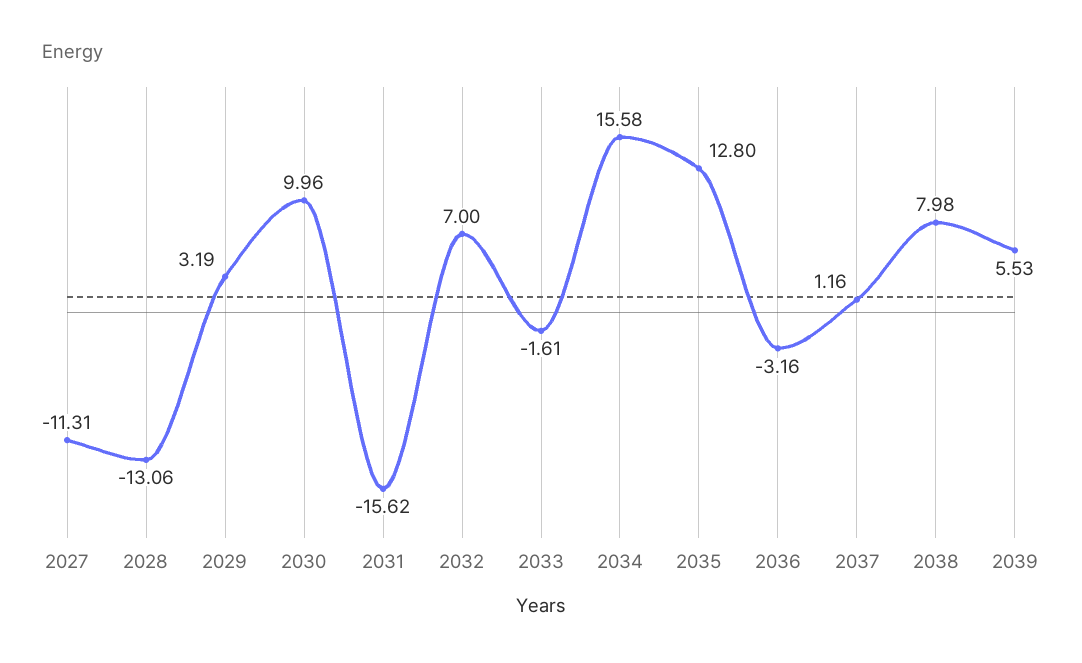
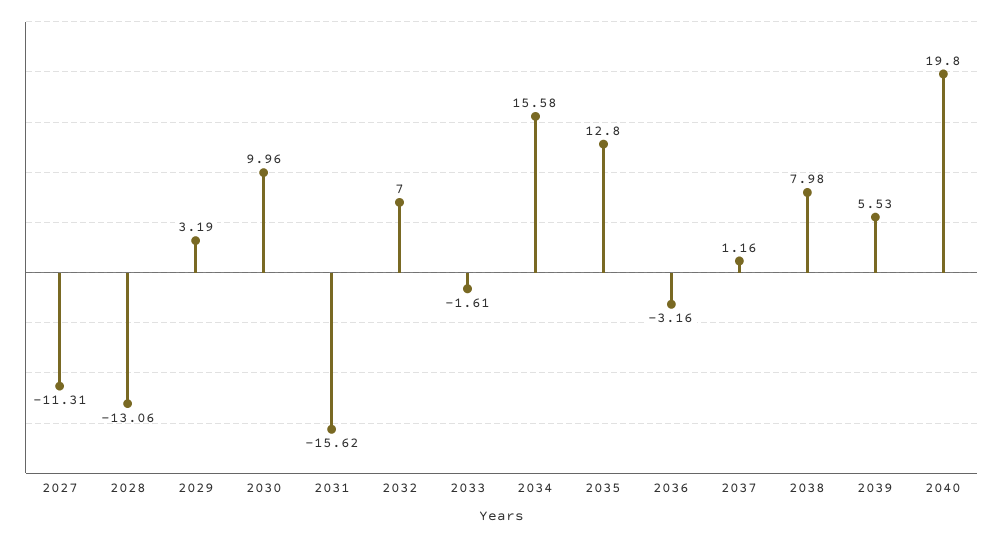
2040: none -> 19.8

